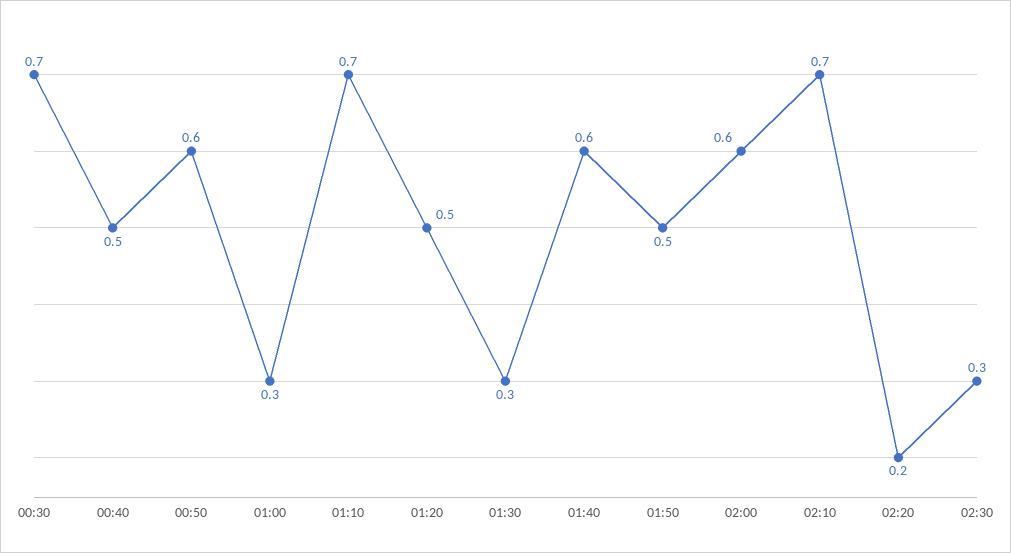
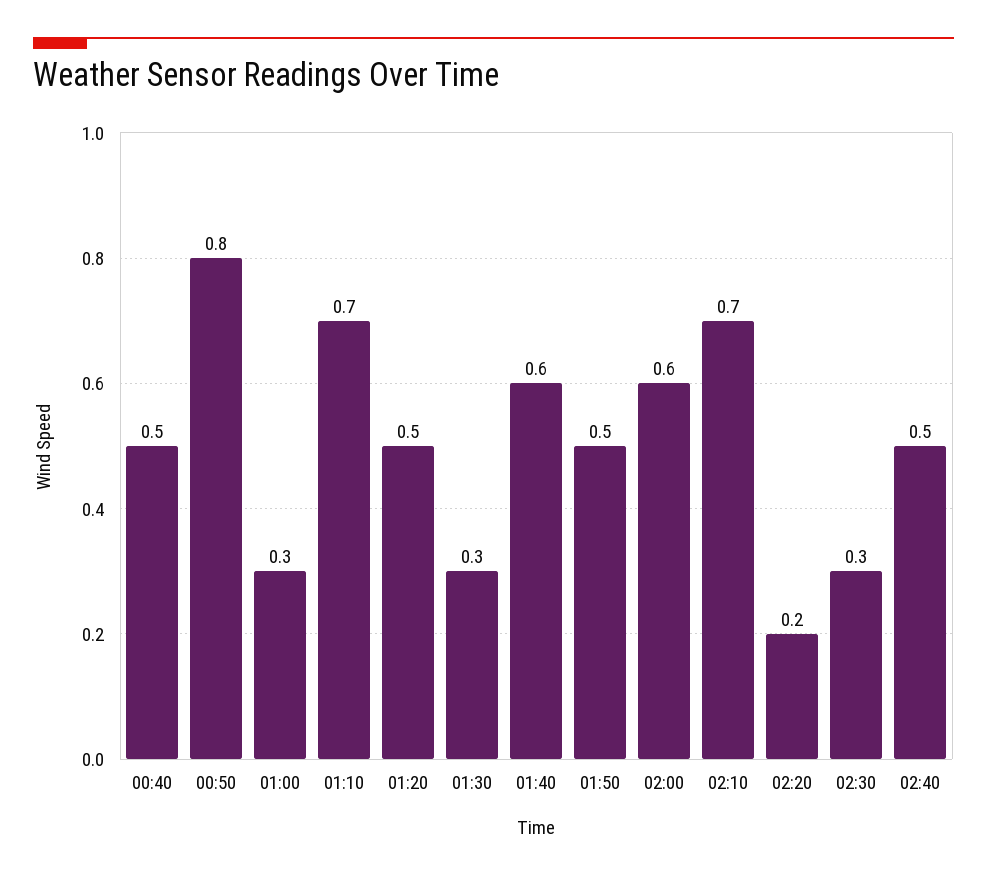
00:30: 0.7 -> none
00:50: 0.6 -> 0.8
02:40: none -> 0.5

